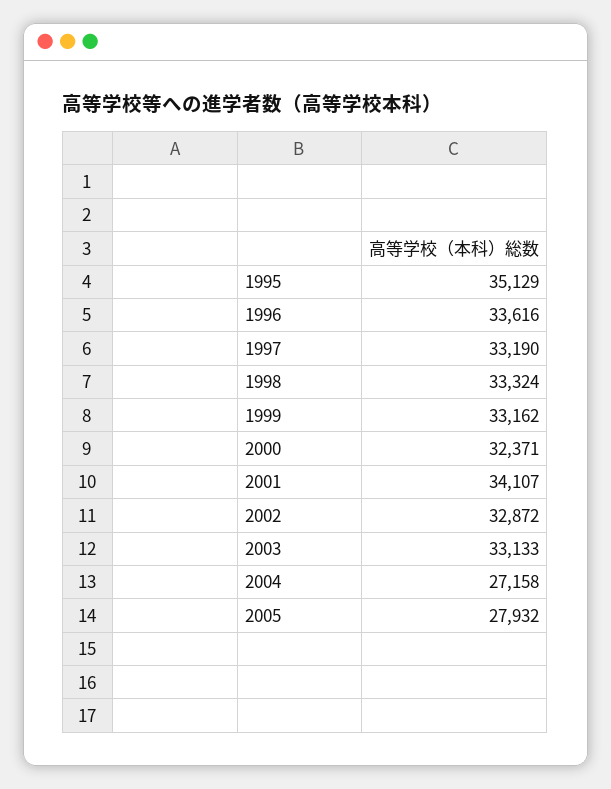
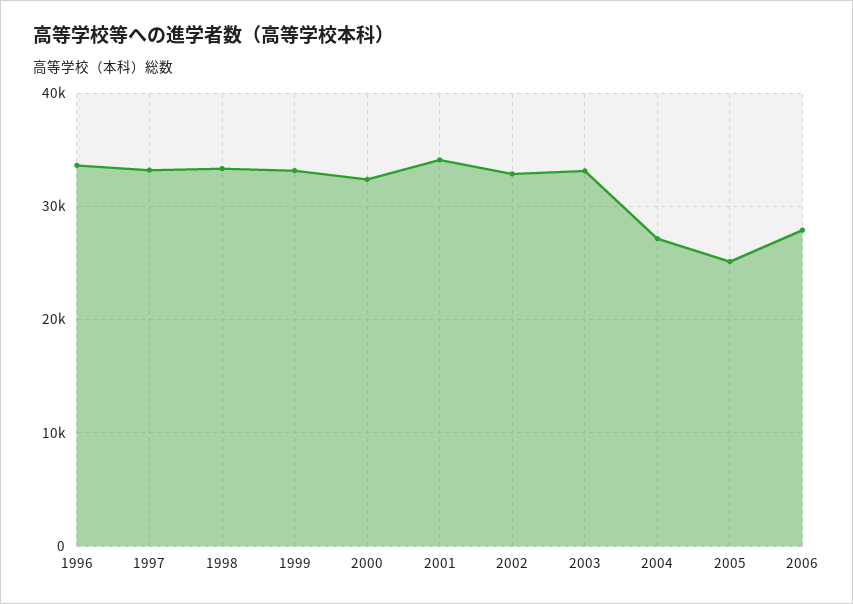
1995: 35129 -> none
2005: 27932 -> 25000
2006: none -> 28000

